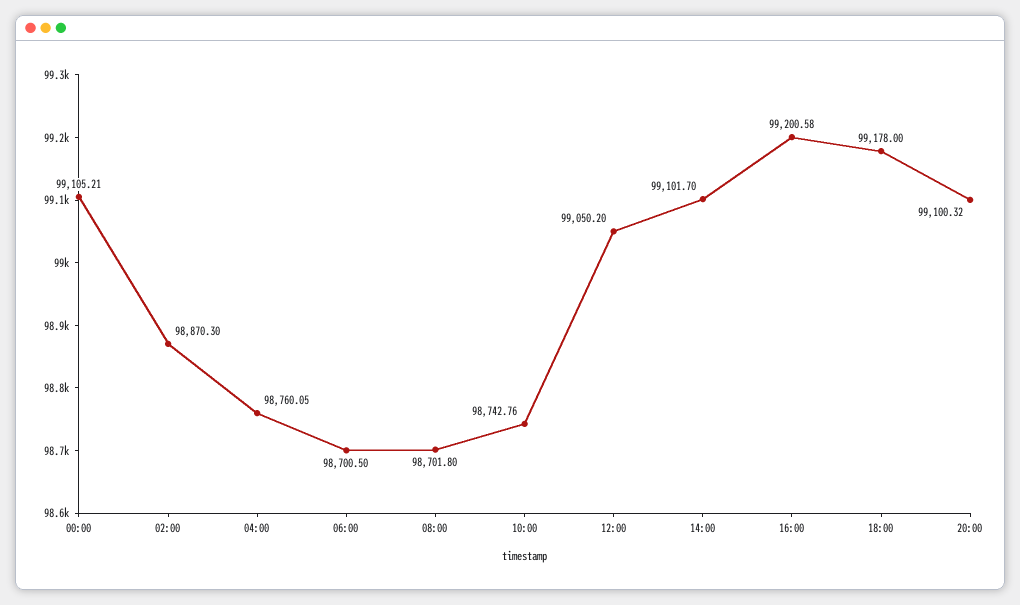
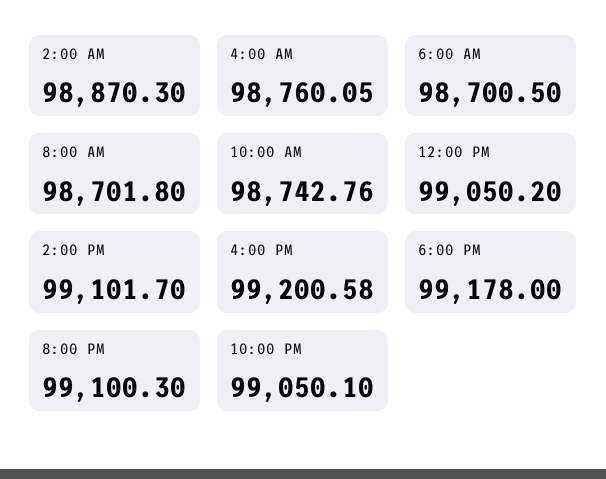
00:00: 99105.21 -> none
20:00: 99100.32 -> 99100.3
10:00 PM: none -> 99050.1

